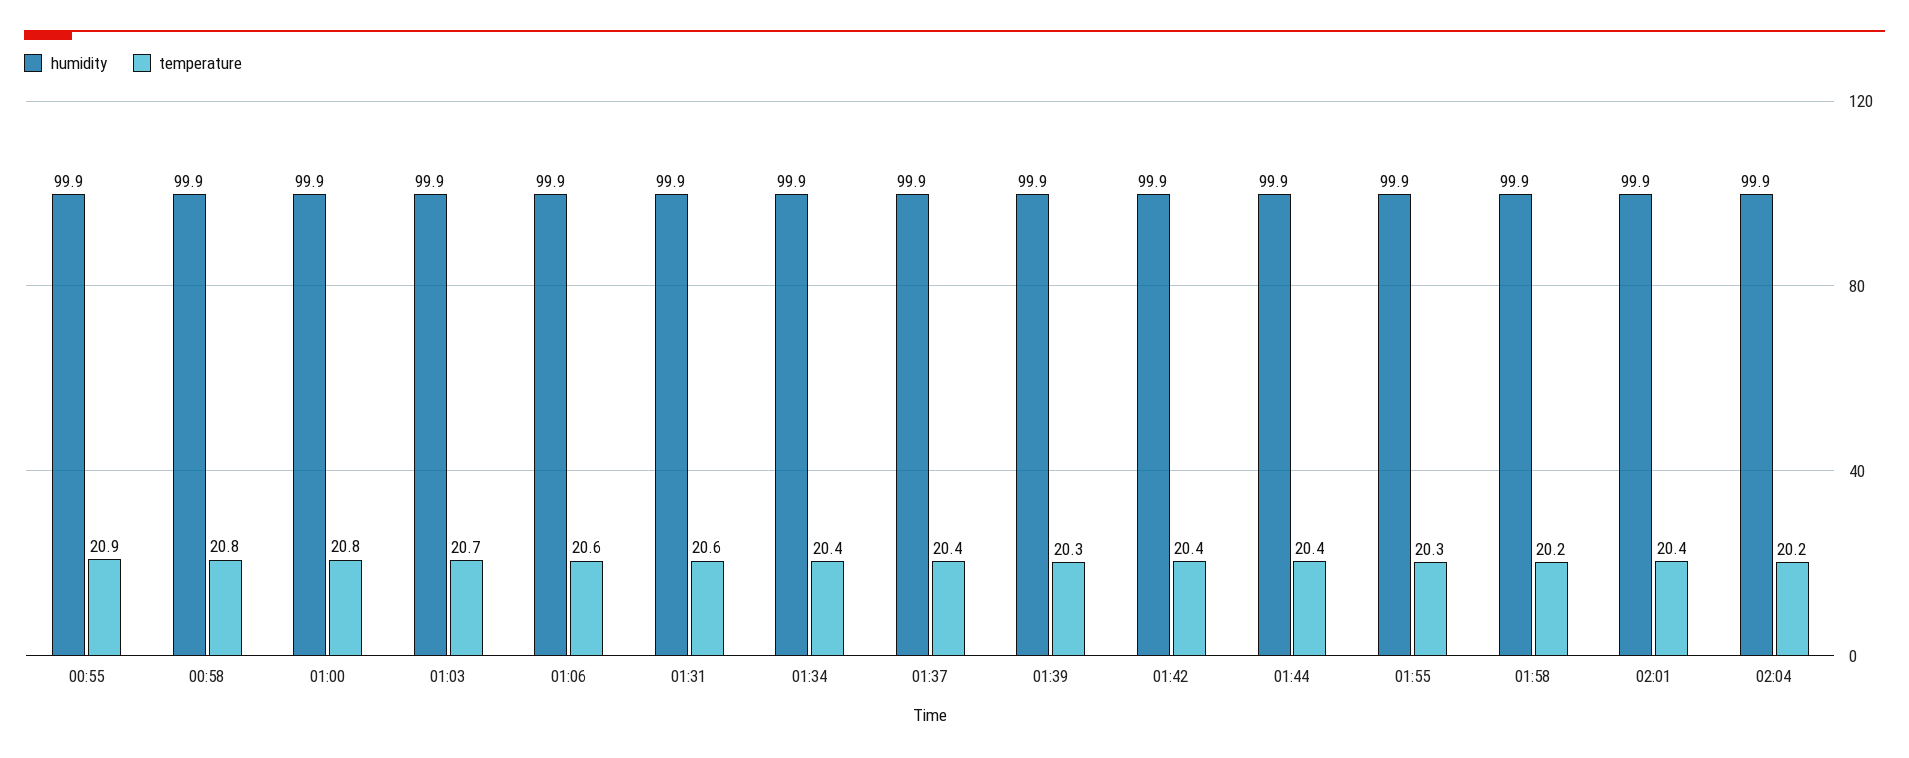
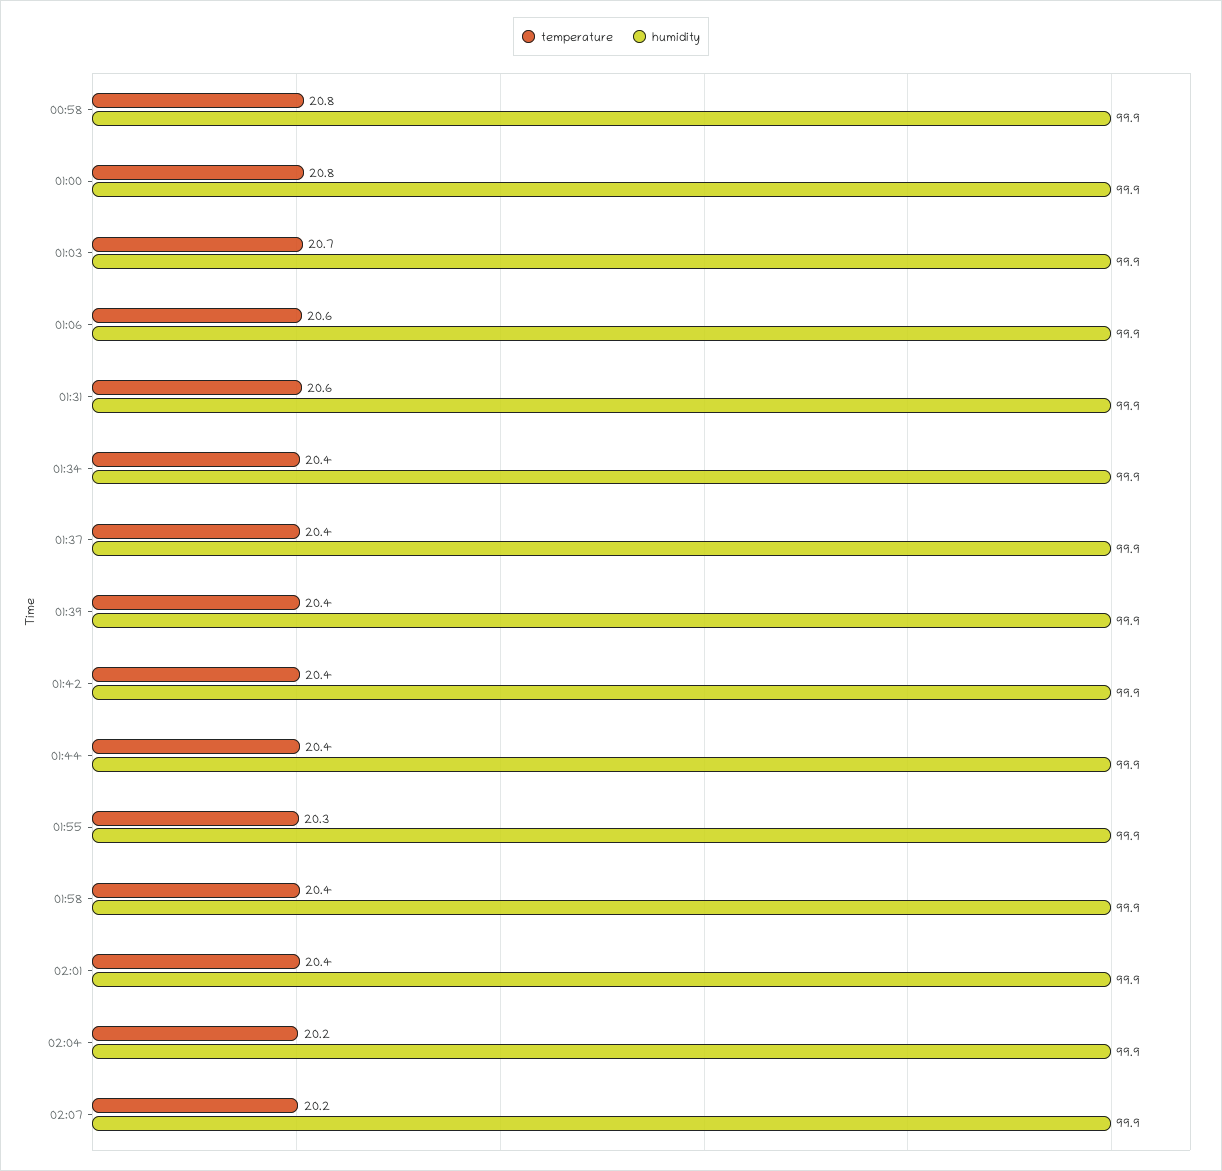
humidity, 00:55: 99.9 -> none
temperature, 00:55: 20.9 -> none
temperature, 01:39: 20.3 -> 20.4
temperature, 01:58: 20.2 -> 20.4
temperature, 02:07: none -> 20.2
humidity, 02:07: none -> 99.9

